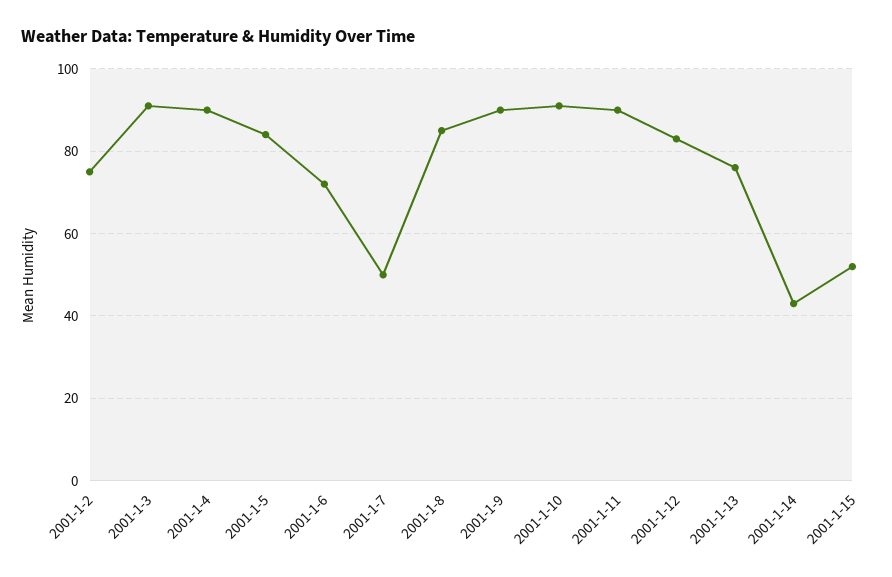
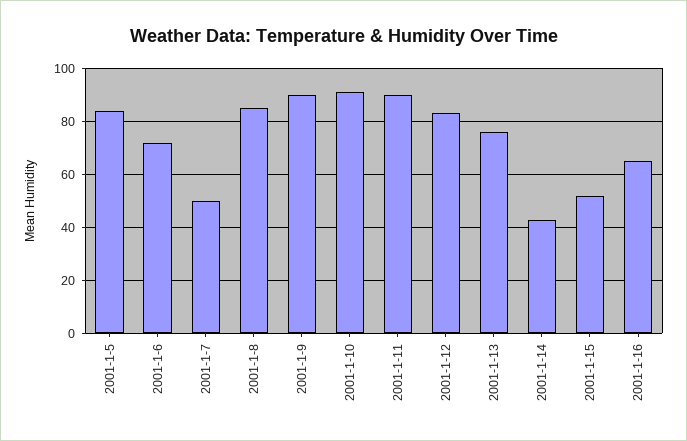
2001-1-2: 75 -> none
2001-1-3: 90 -> none
2001-1-4: 90 -> none
2001-1-16: none -> 65

